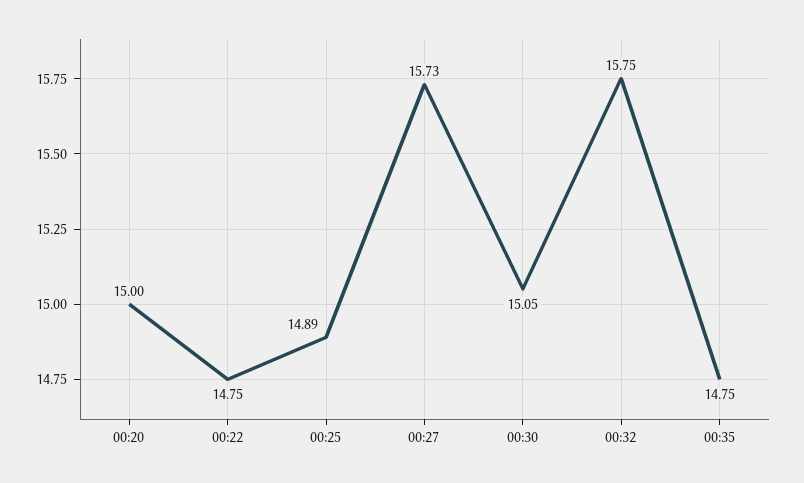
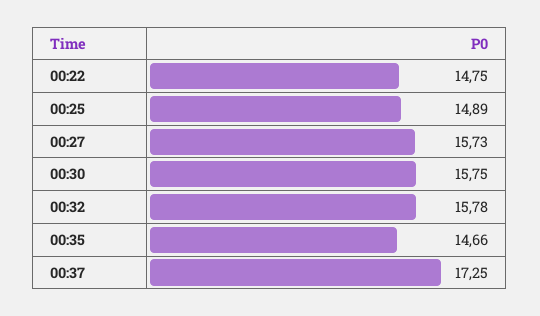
00:20: 15 -> none
00:30: 15.05 -> 15.75
00:32: 15.75 -> 15.78
00:35: 14.75 -> 14.66
00:37: none -> 17.25

